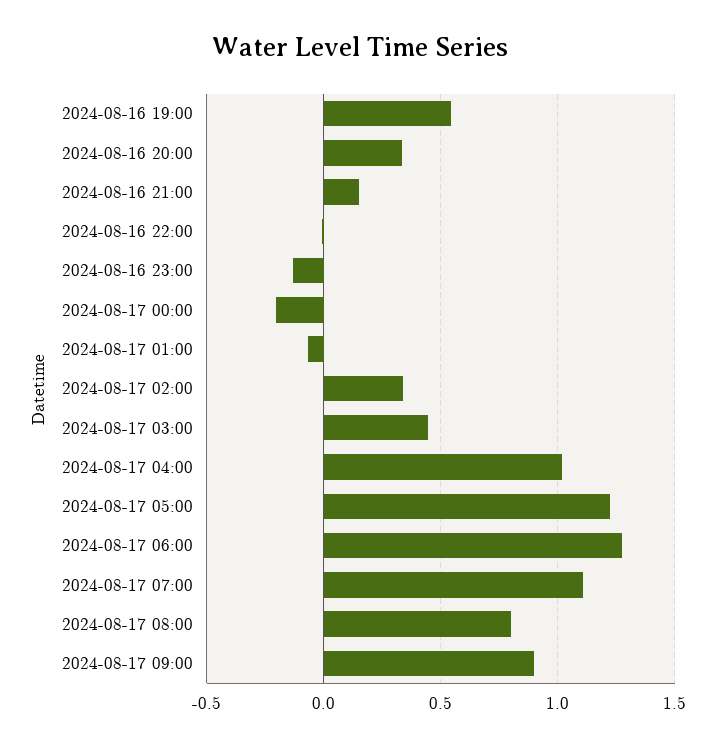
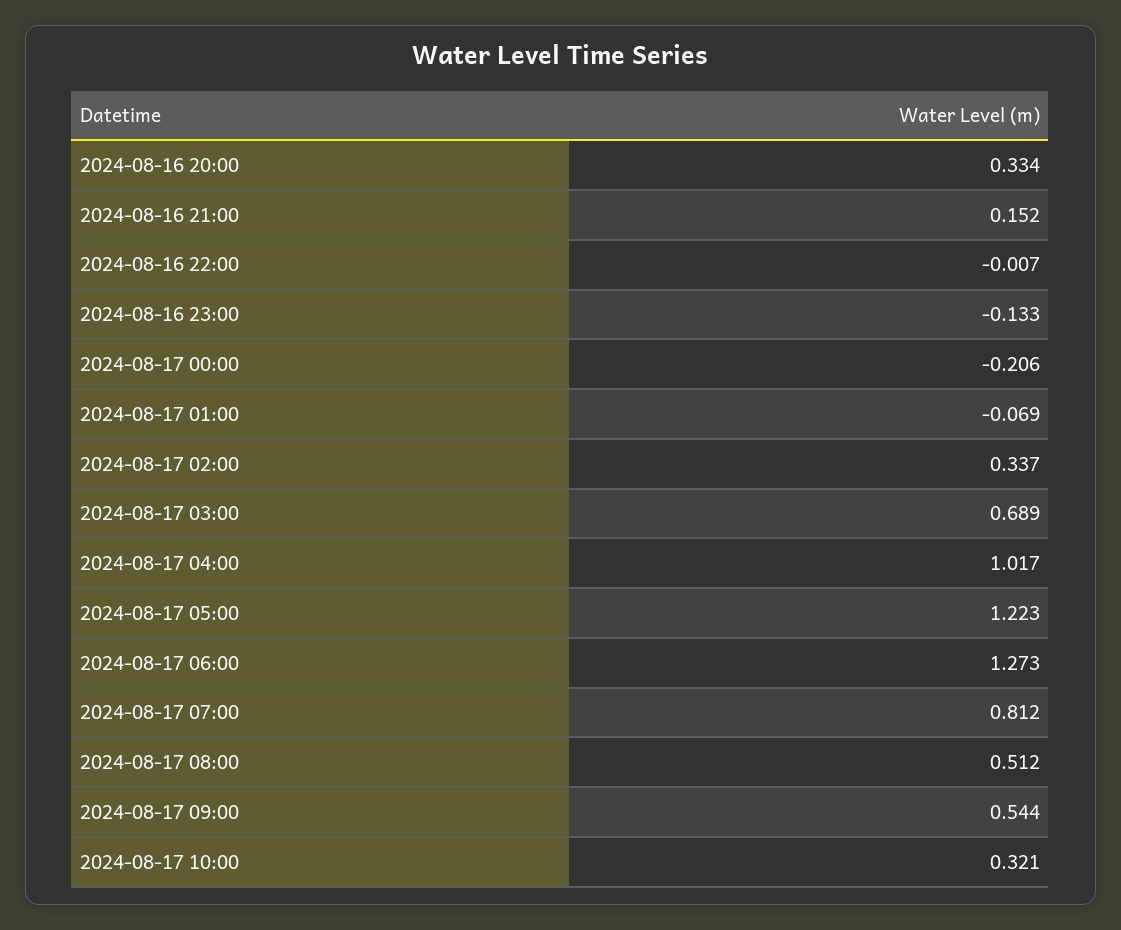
2024-08-16 19:00: 0.55 -> none
2024-08-17 03:00: 0.45 -> 0.689
2024-08-17 07:00: 1.1 -> 0.812
2024-08-17 08:00: 0.8 -> 0.512
2024-08-17 09:00: 0.9 -> 0.544
2024-08-17 10:00: none -> 0.321

